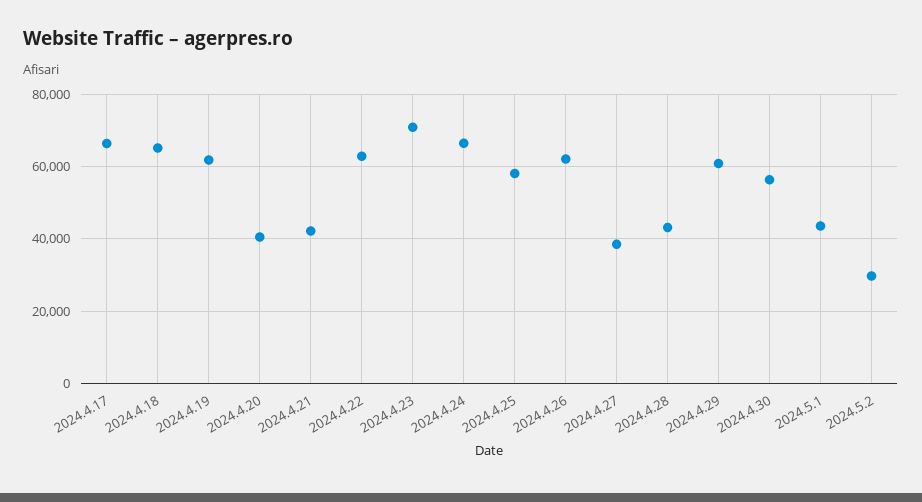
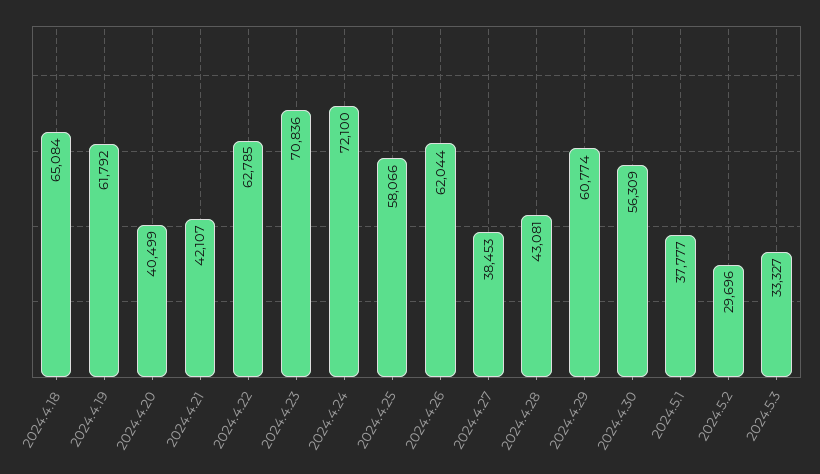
2024.4.17: 66000 -> none
2024.4.24: 66000 -> 72100
2024.5.1: 44000 -> 37777
2024.5.3: none -> 33327

